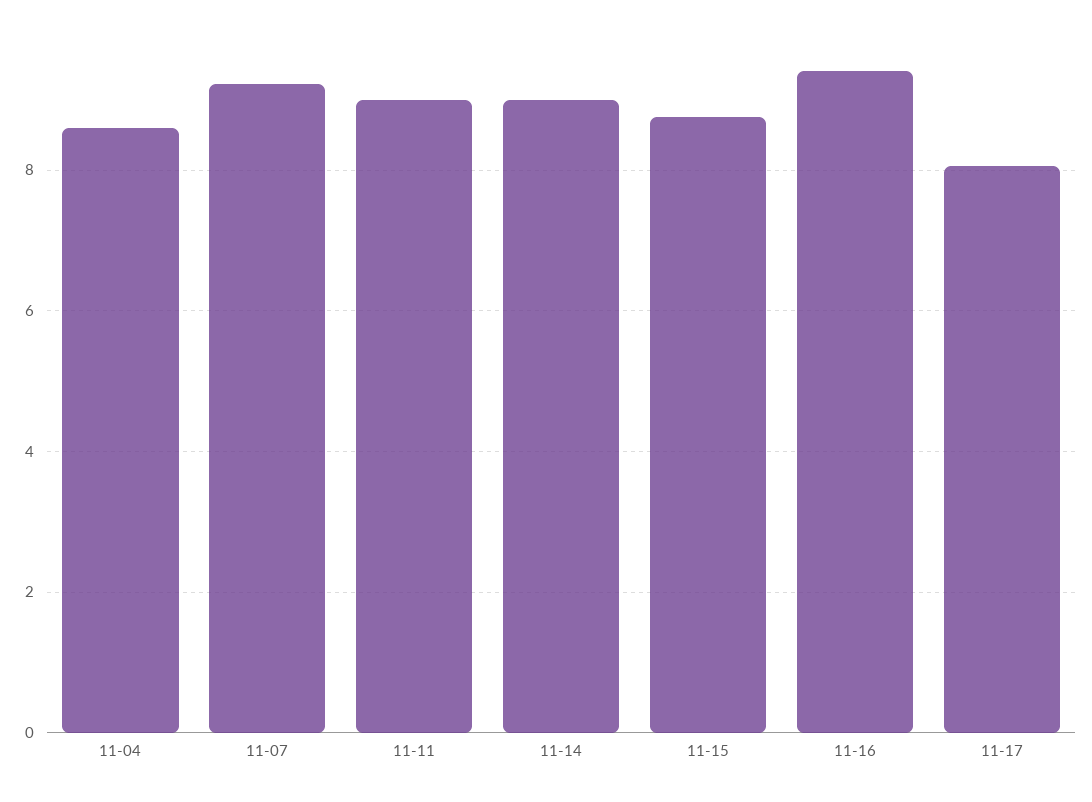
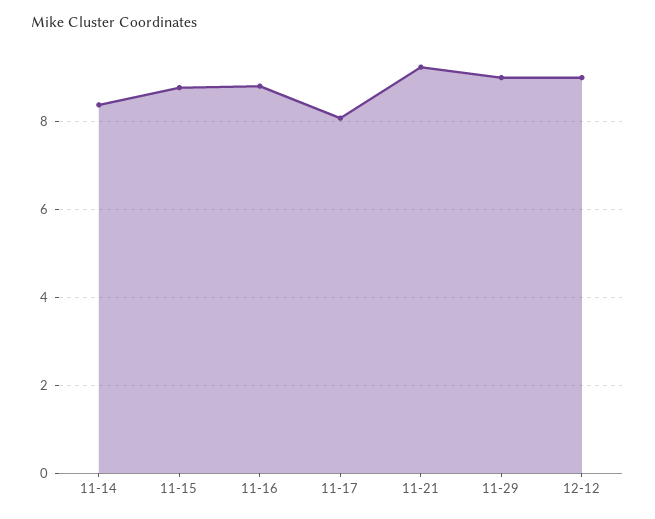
11-04: 8.6 -> none
11-07: 9.2 -> none
11-11: 9 -> none
11-14: 9 -> 8.4
11-16: 9.4 -> 8.8
11-21: none -> 9.2
11-29: none -> 9
12-12: none -> 9

